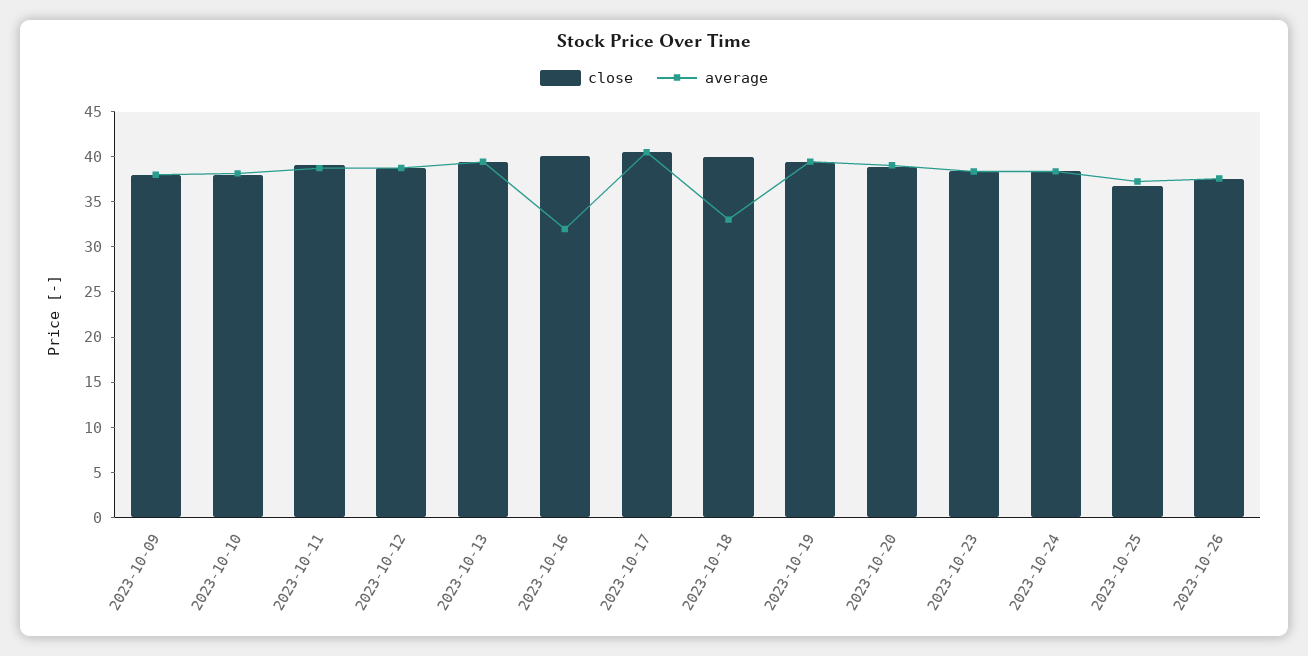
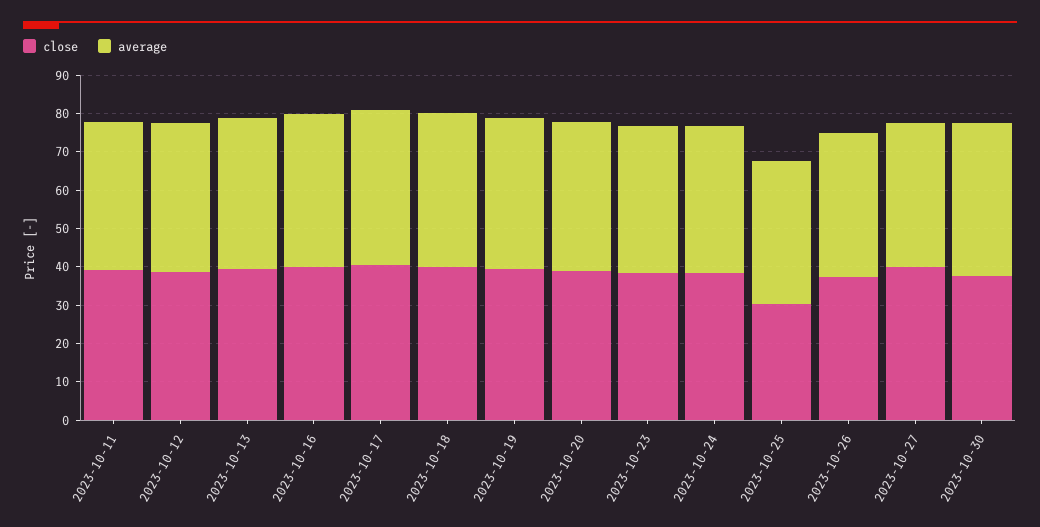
close, 2023-10-09: 38 -> none
average, 2023-10-09: 38 -> none
close, 2023-10-10: 38 -> none
average, 2023-10-10: 38 -> none
average, 2023-10-16: 32 -> 40
average, 2023-10-18: 33 -> 40
close, 2023-10-25: 37 -> 30
close, 2023-10-27: none -> 40
average, 2023-10-27: none -> 37.5
close, 2023-10-30: none -> 37.5
average, 2023-10-30: none -> 40

